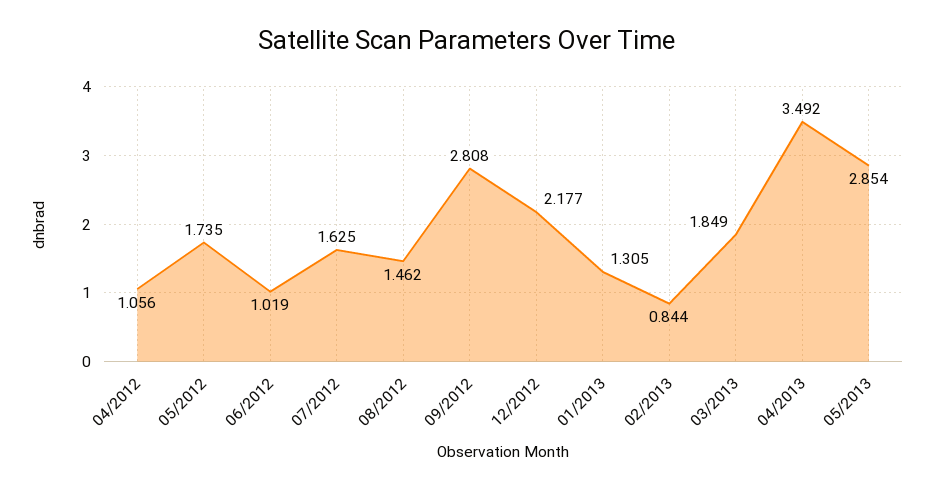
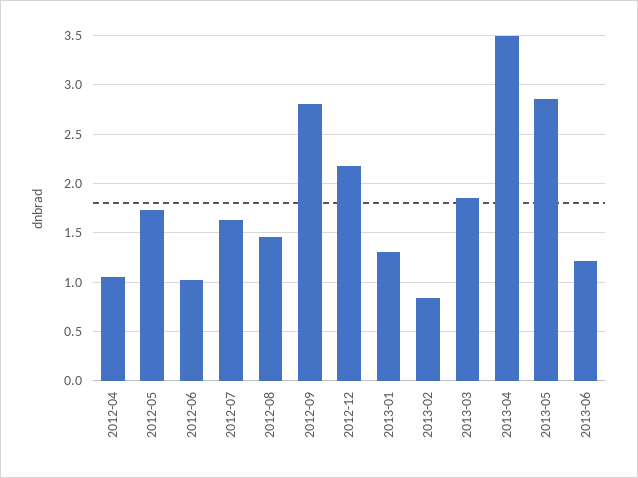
2013-06: none -> 1.2

